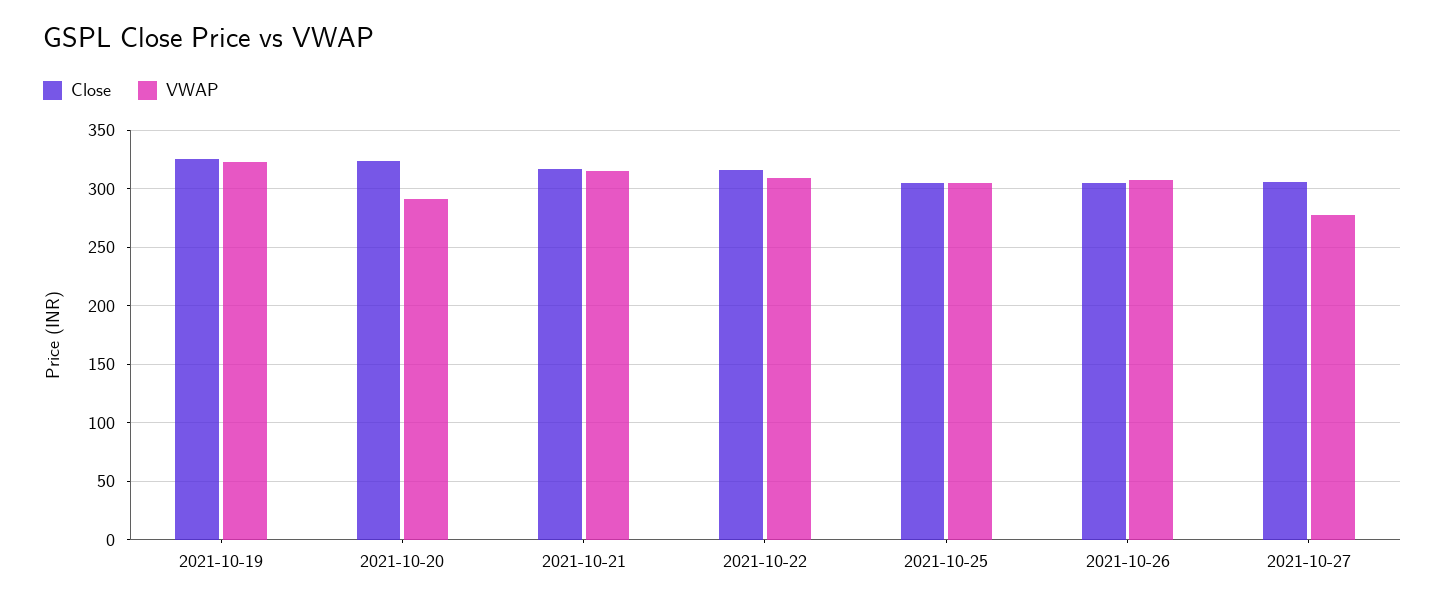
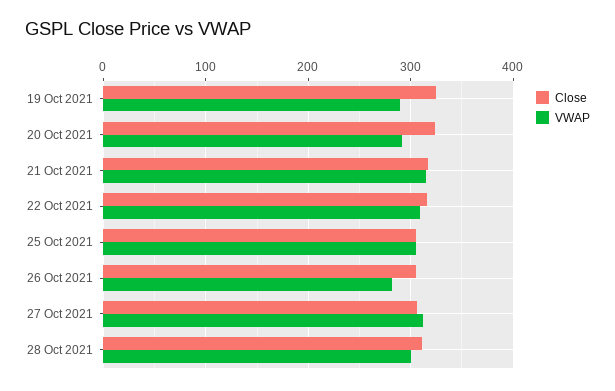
VWAP, 2021-10-19: 320 -> 290
VWAP, 2021-10-26: 310 -> 280
VWAP, 2021-10-27: 280 -> 310
Close, 28 Oct 2021: none -> 310
VWAP, 28 Oct 2021: none -> 300

